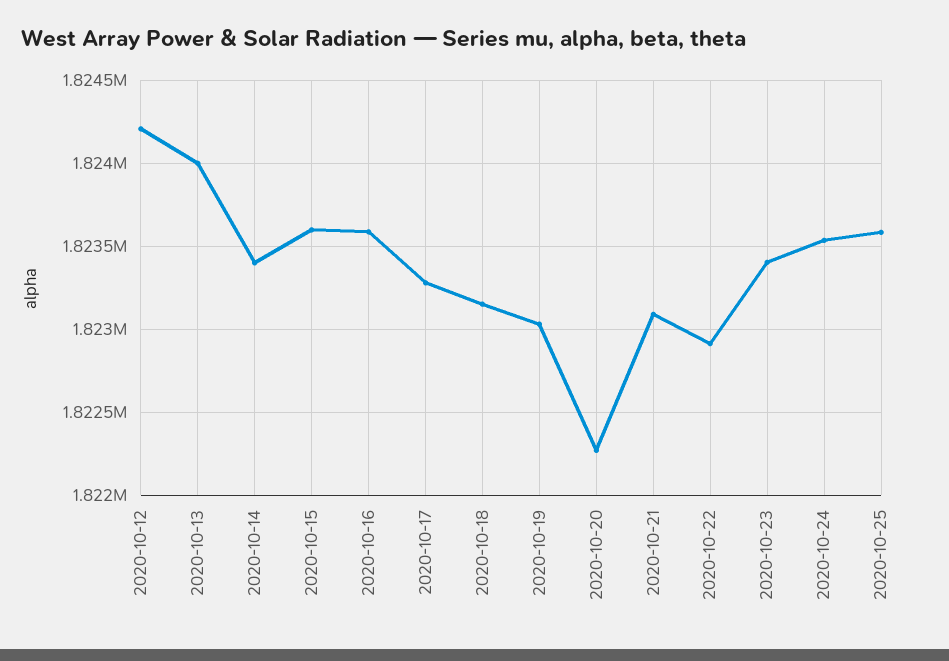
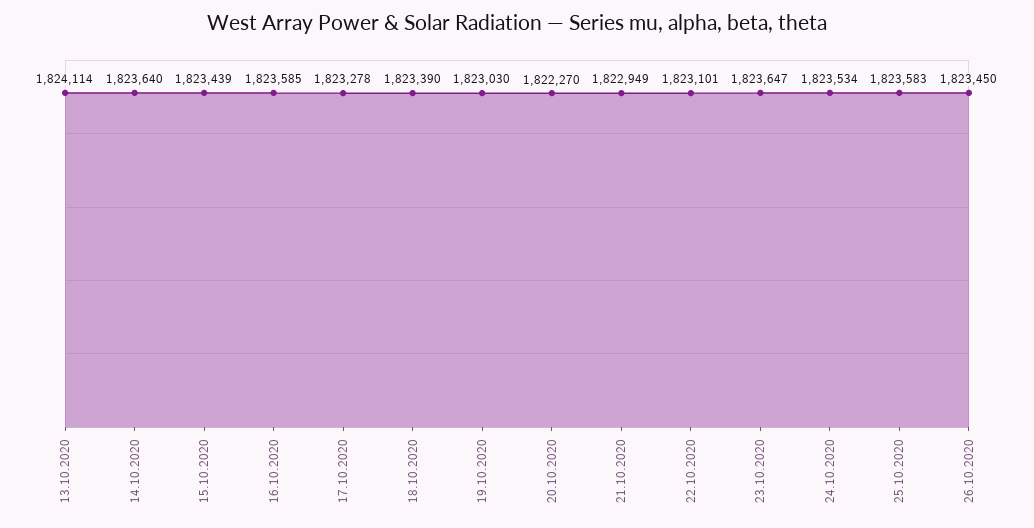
2020-10-12: 1824200 -> none
2020-10-13: 1824000 -> 1824114
2020-10-14: 1823400 -> 1823640
2020-10-15: 1823600 -> 1823439
2020-10-18: 1823150 -> 1823390
2020-10-21: 1823100 -> 1822949
2020-10-22: 1822900 -> 1823101
2020-10-23: 1823400 -> 1823647
26.10.2020: none -> 1823450

